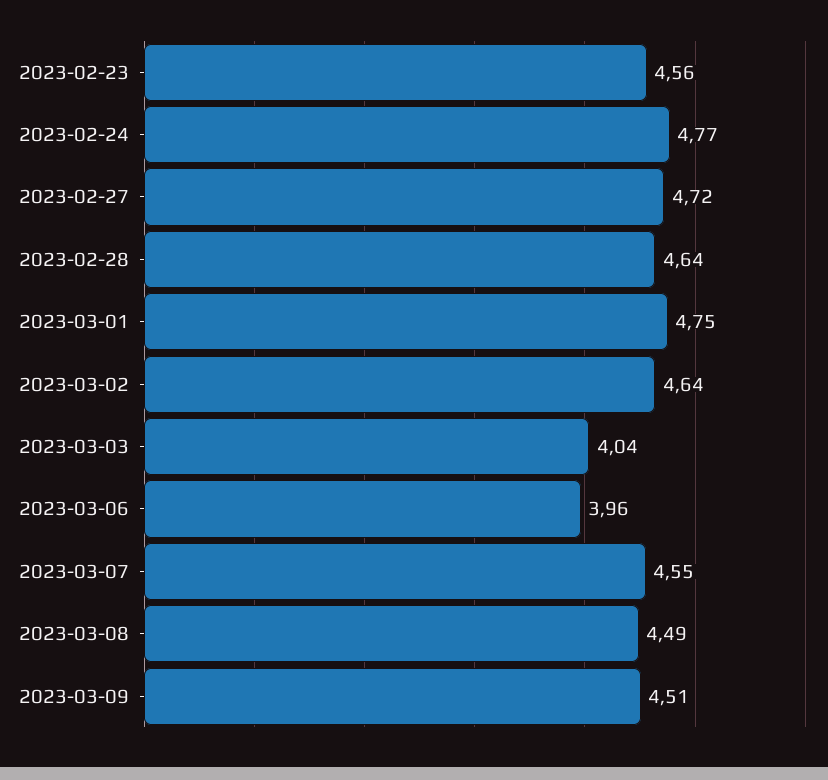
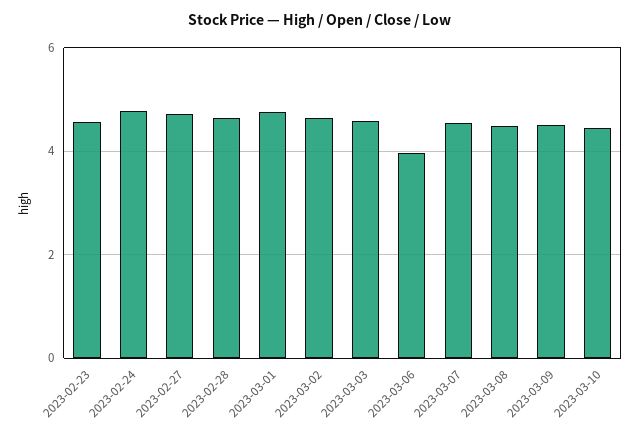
2023-03-03: 4.04 -> 4.6
2023-03-10: none -> 4.4

